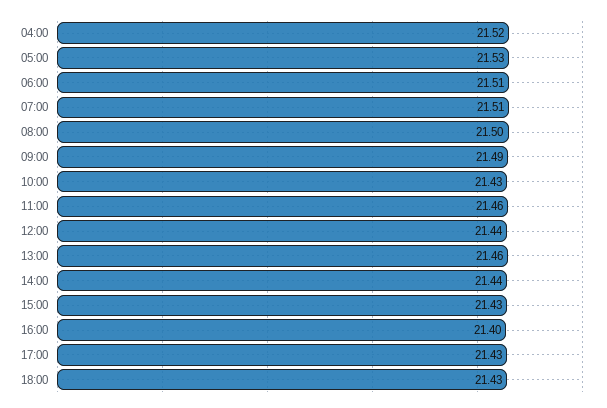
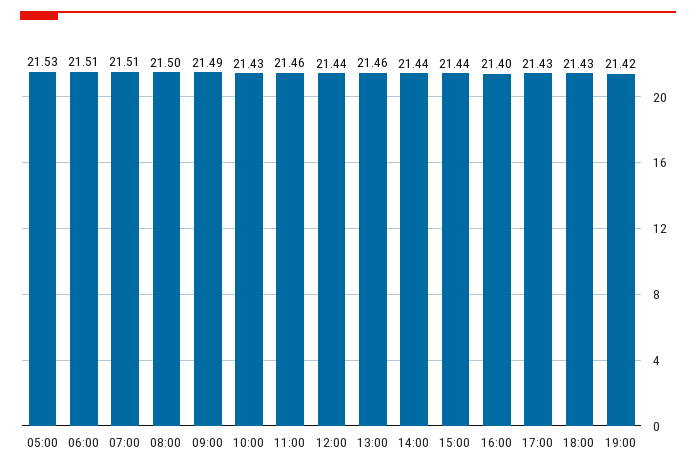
04:00: 21.52 -> none
15:00: 21.43 -> 21.44
19:00: none -> 21.42

